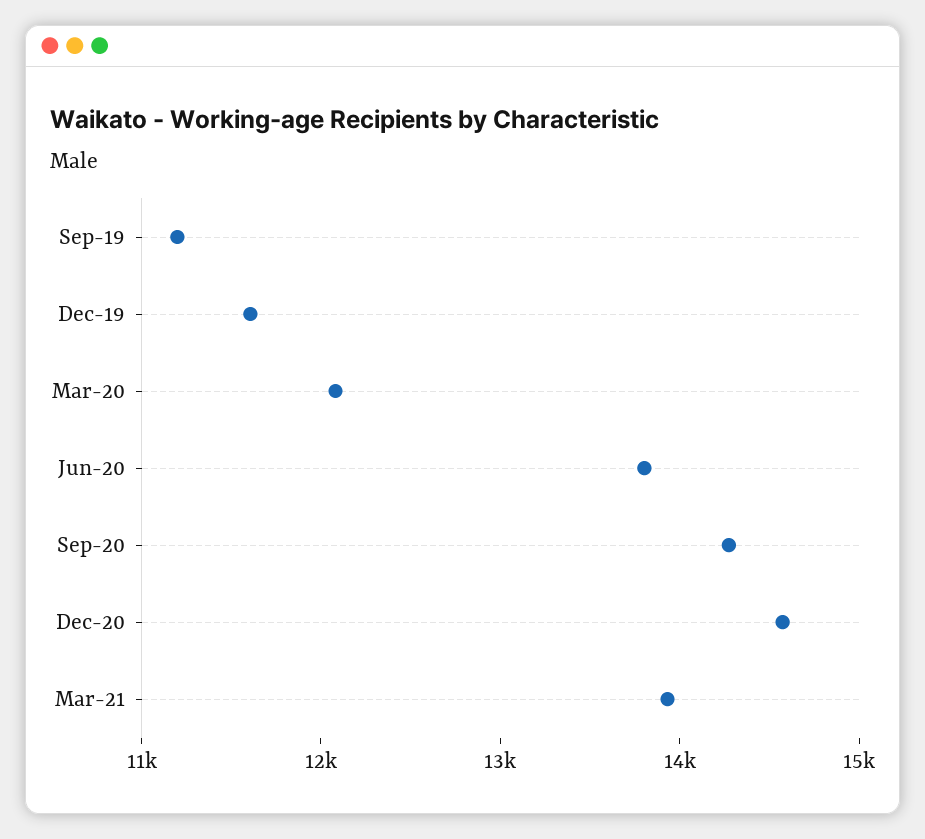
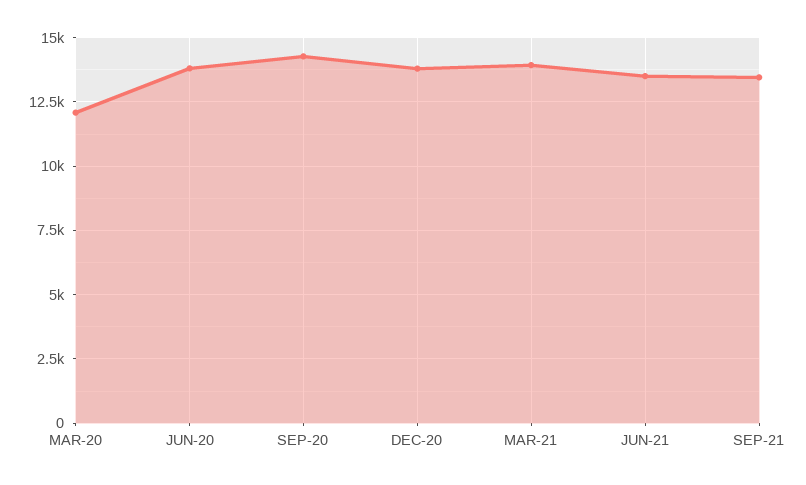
Sep-19: 11200 -> none
Dec-19: 11600 -> none
Dec-20: 14600 -> 13750
JUN-21: none -> 13500
SEP-21: none -> 13500

